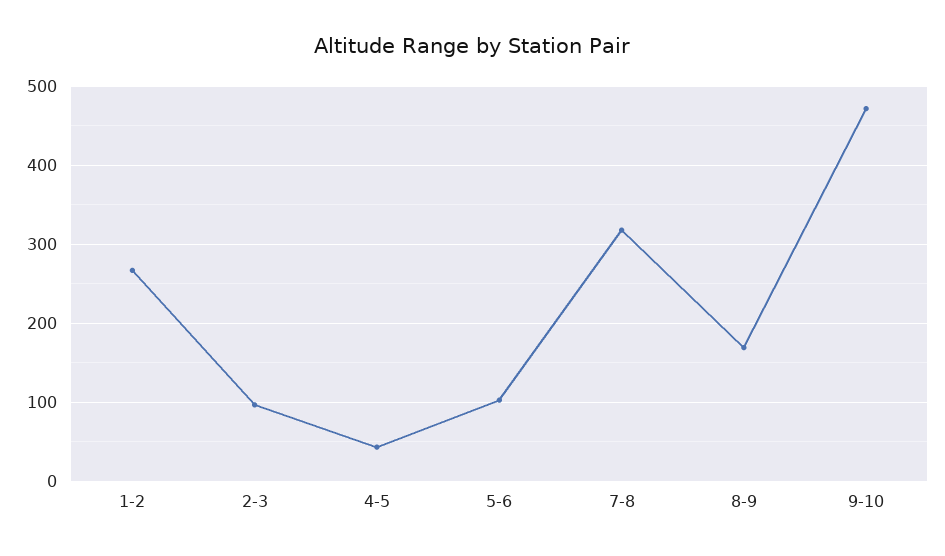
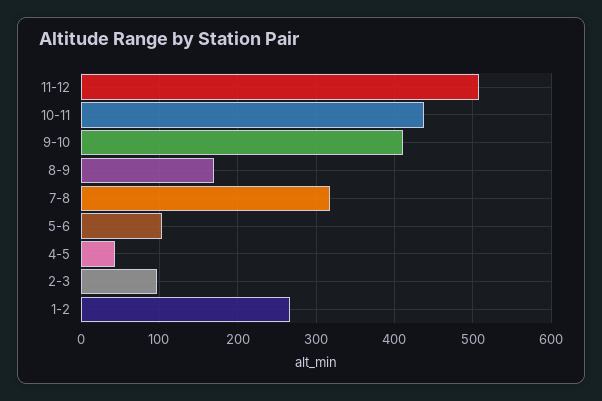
9-10: 470 -> 410
11-12: none -> 510
10-11: none -> 440

